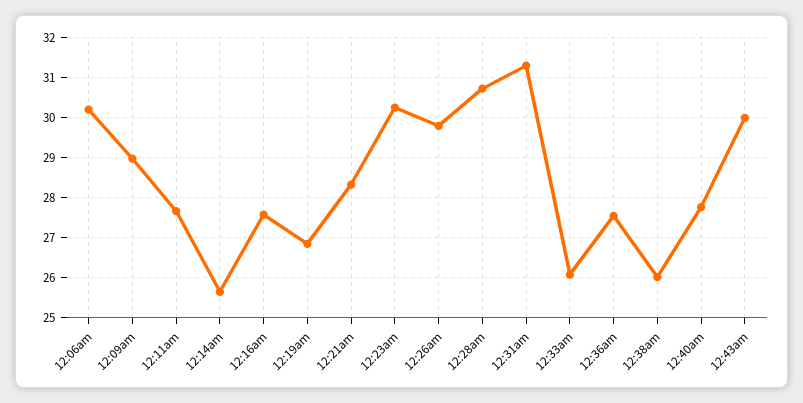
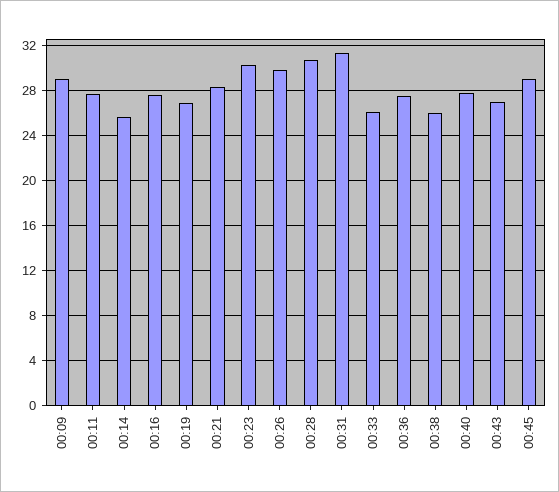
12:06am: 30.2 -> none
12:43am: 30 -> 27
00:45: none -> 29

